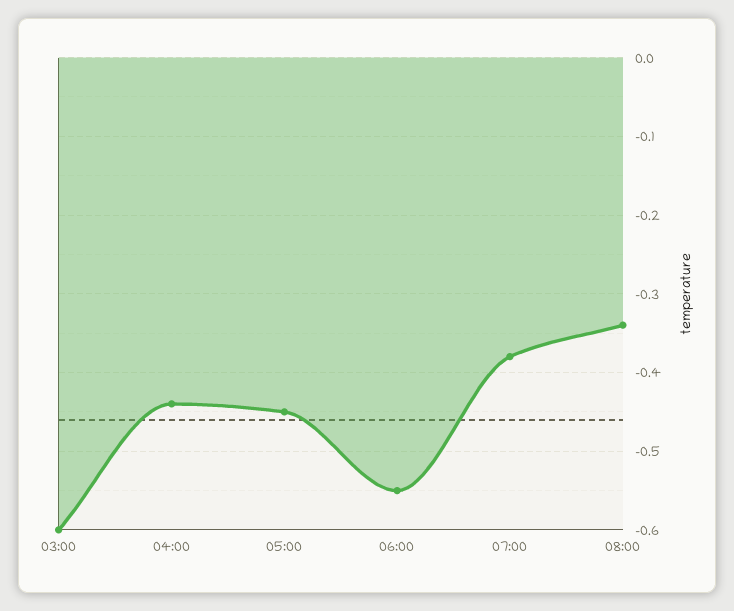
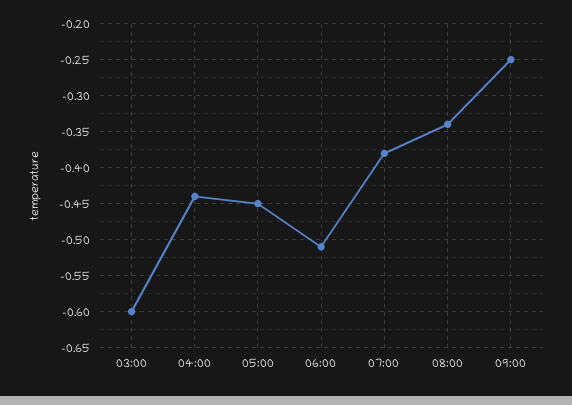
06:00: -0.55 -> -0.51
09:00: none -> -0.25

